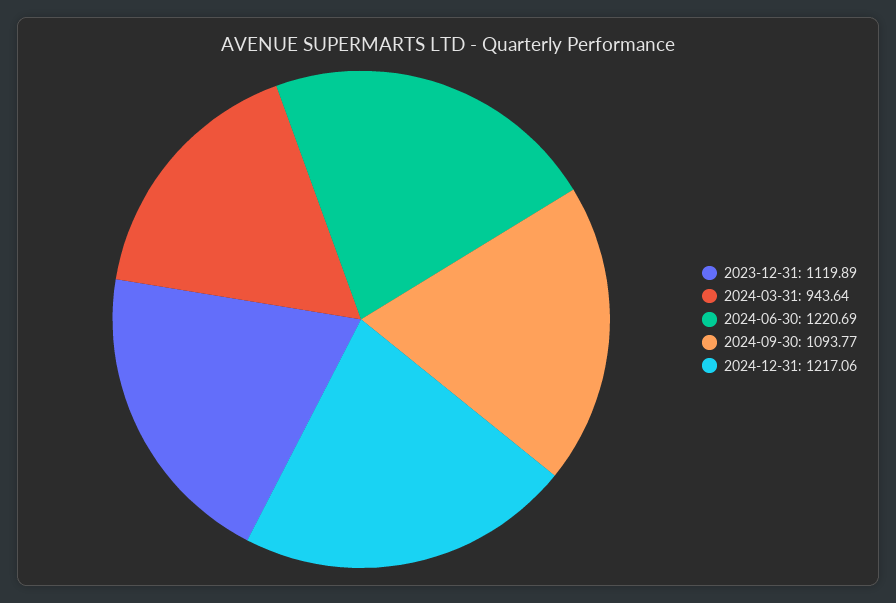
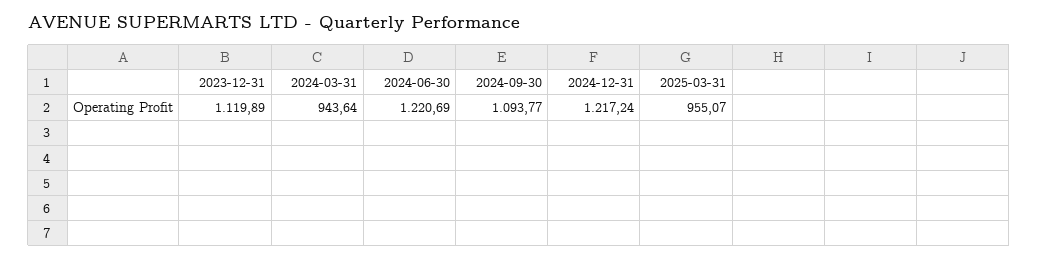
2024-12-31: 1217.06 -> 1217.24
2025-03-31: none -> 955.07

